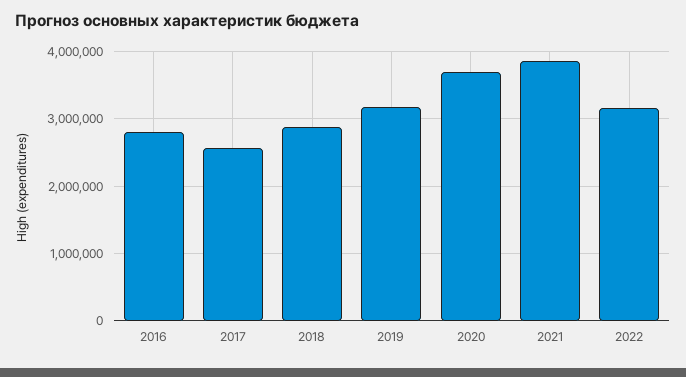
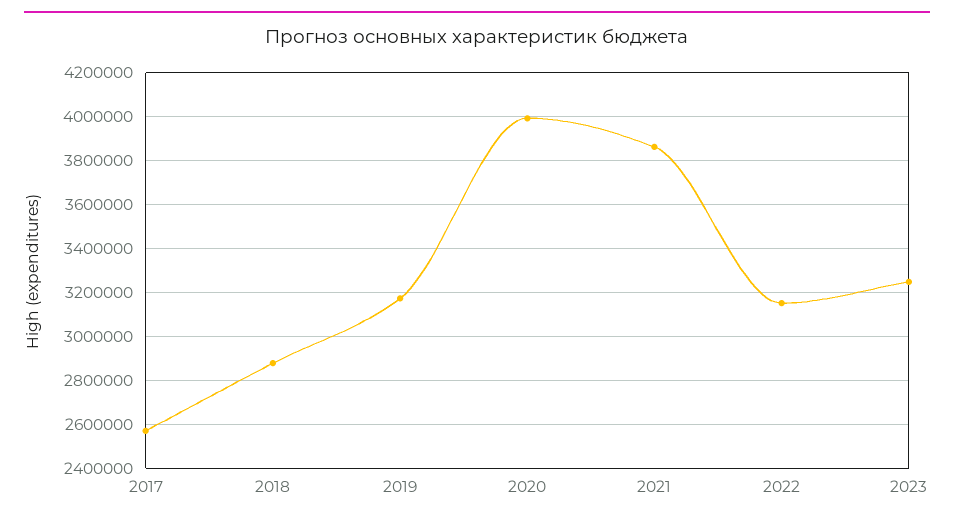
2016: 2800000 -> none
2020: 3700000 -> 4000000
2023: none -> 3250000

